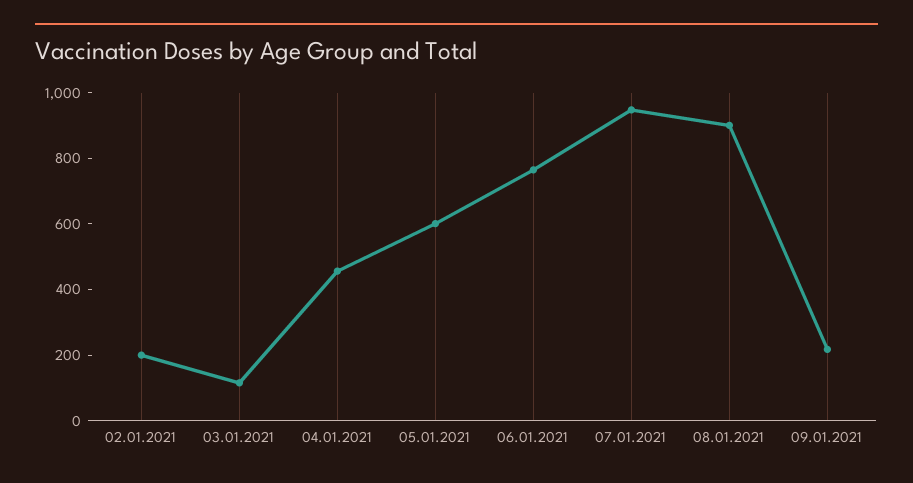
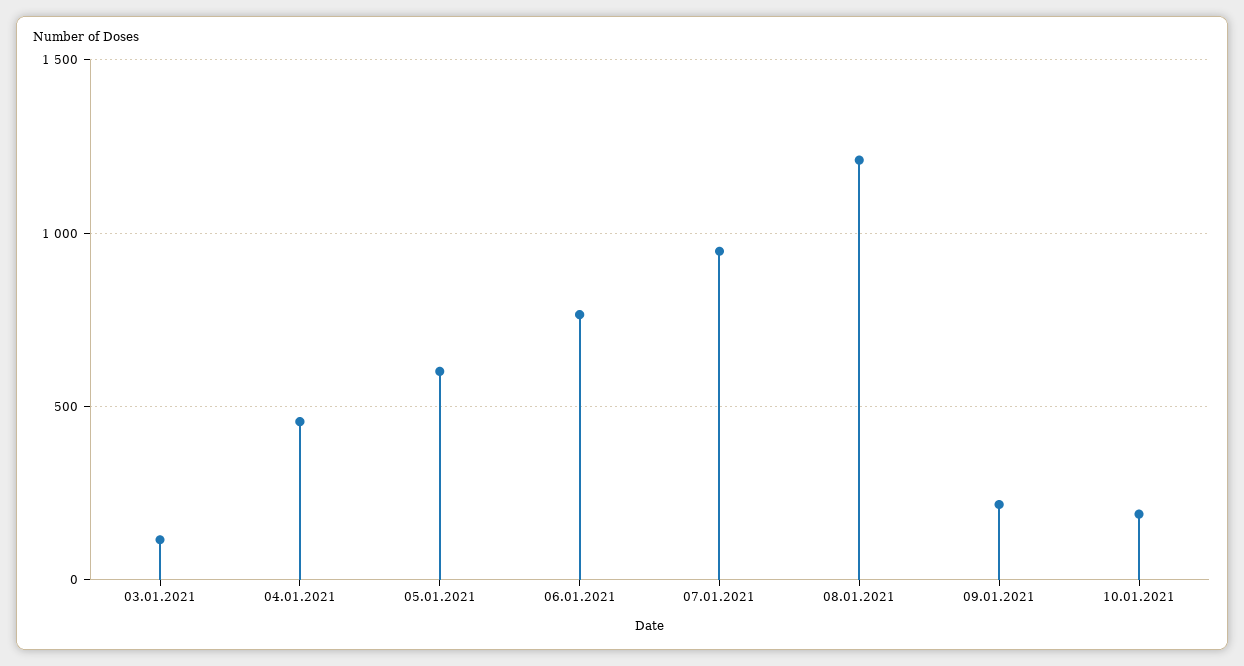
02.01.2021: 200 -> none
08.01.2021: 900 -> 1200
10.01.2021: none -> 200

